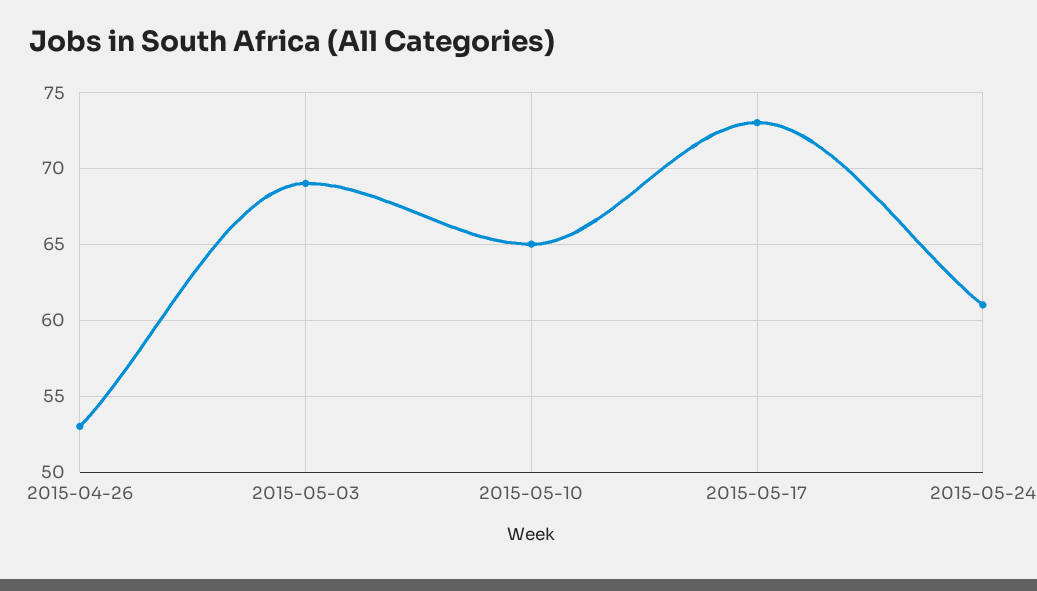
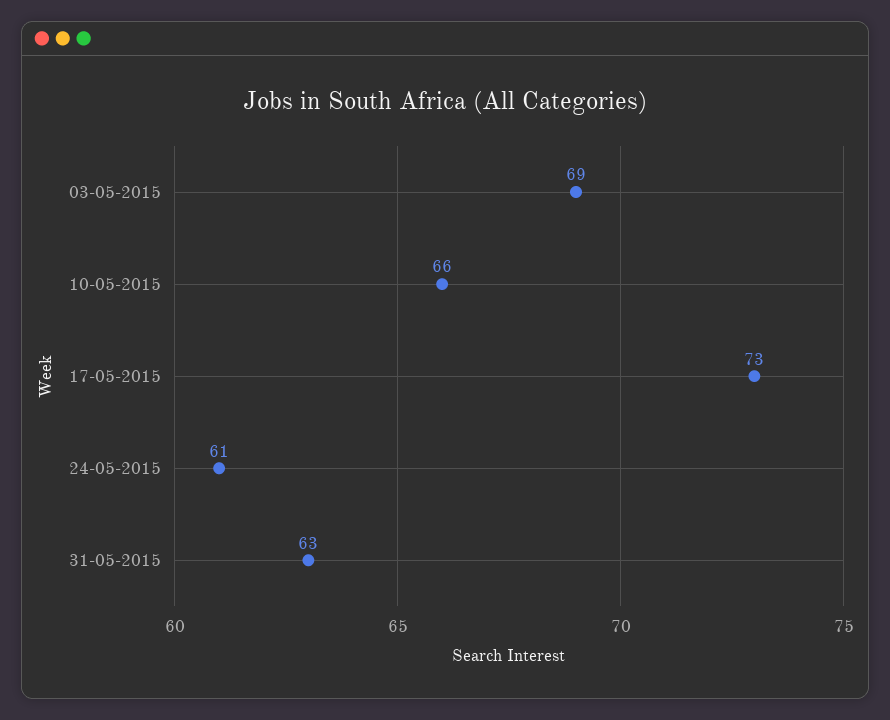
2015-04-26: 53 -> none
2015-05-10: 65 -> 66
31-05-2015: none -> 63

